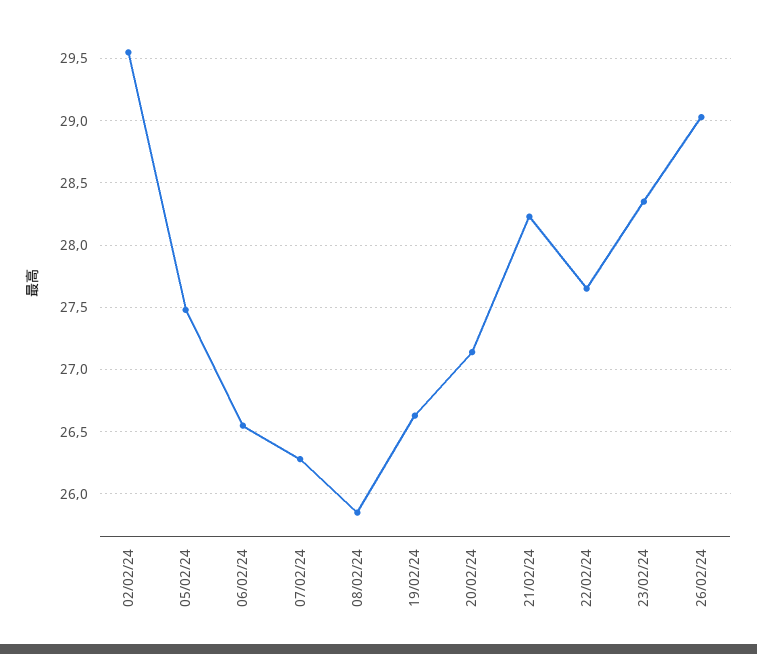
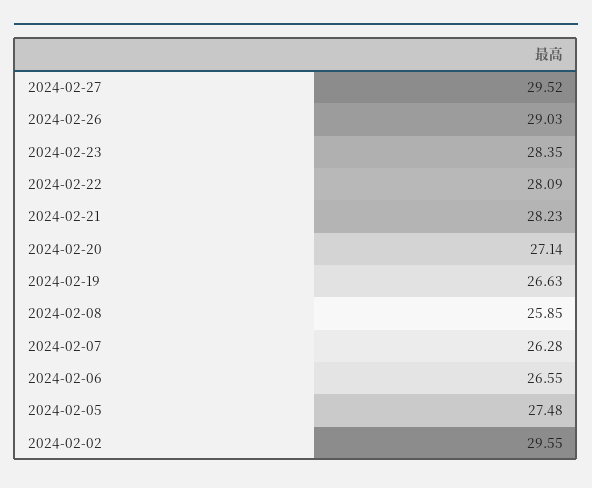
22/02/24: 27.65 -> 28.09
2024-02-27: none -> 29.52

